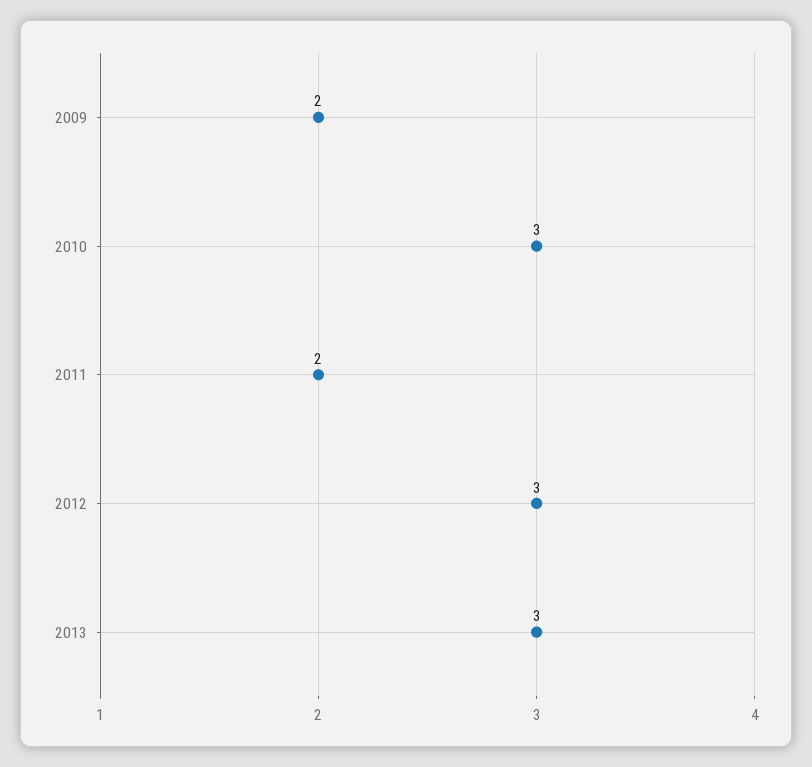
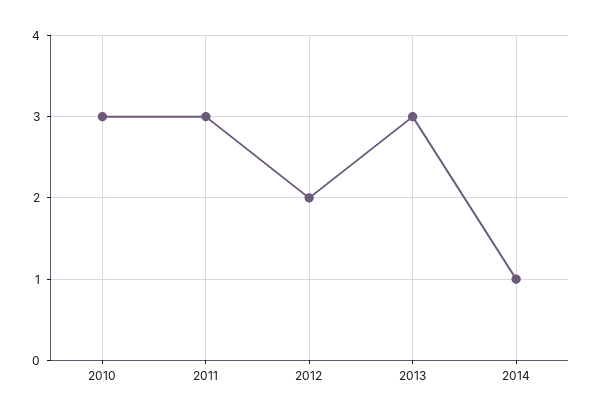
2009: 2 -> none
2011: 2 -> 3
2012: 3 -> 2
2014: none -> 1

